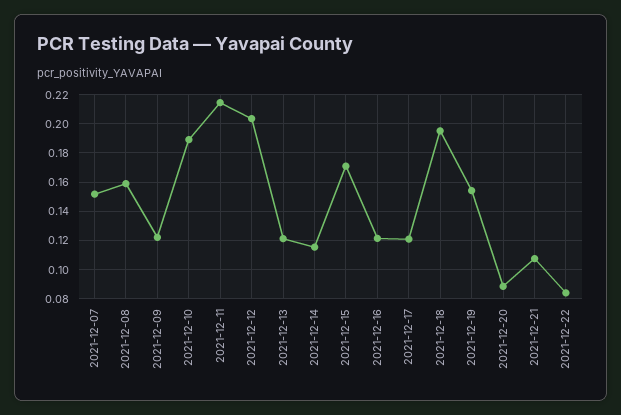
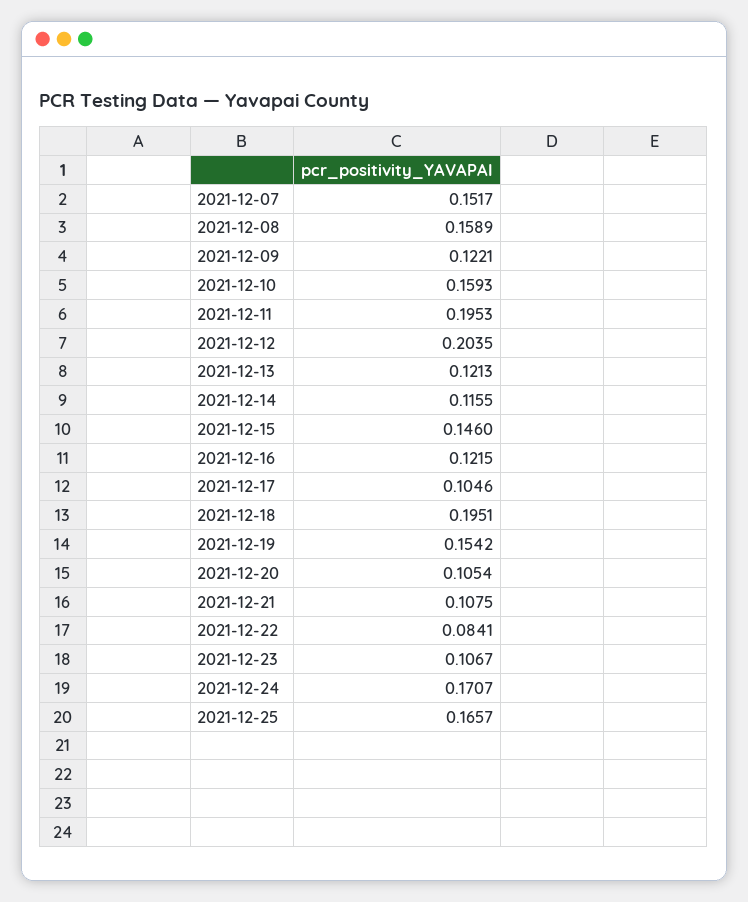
2021-12-10: 0.19 -> 0.1593
2021-12-11: 0.215 -> 0.1953
2021-12-15: 0.17 -> 0.146
2021-12-17: 0.12 -> 0.1046
2021-12-20: 0.09 -> 0.1054
2021-12-23: none -> 0.1067
2021-12-24: none -> 0.1707
2021-12-25: none -> 0.1657

